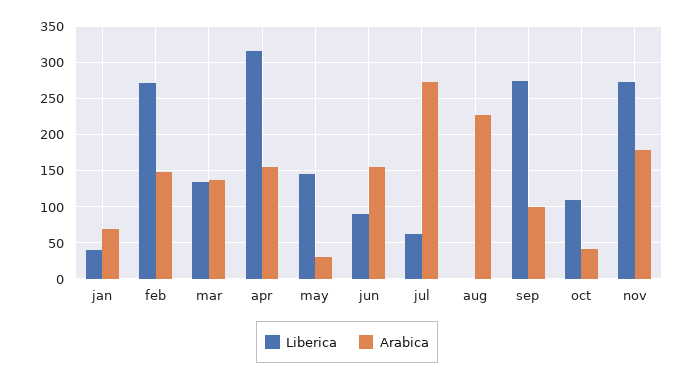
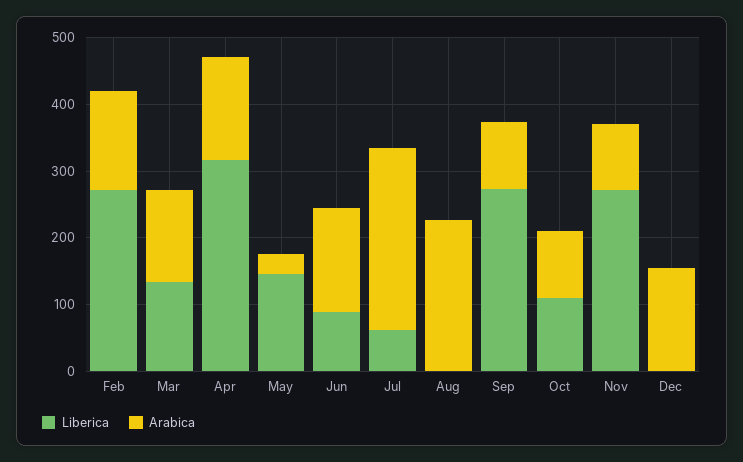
Liberica, jan: 40 -> none
Arabica, jan: 70 -> none
Arabica, oct: 40 -> 100
Arabica, nov: 180 -> 100
Liberica, Dec: none -> 0
Arabica, Dec: none -> 160

